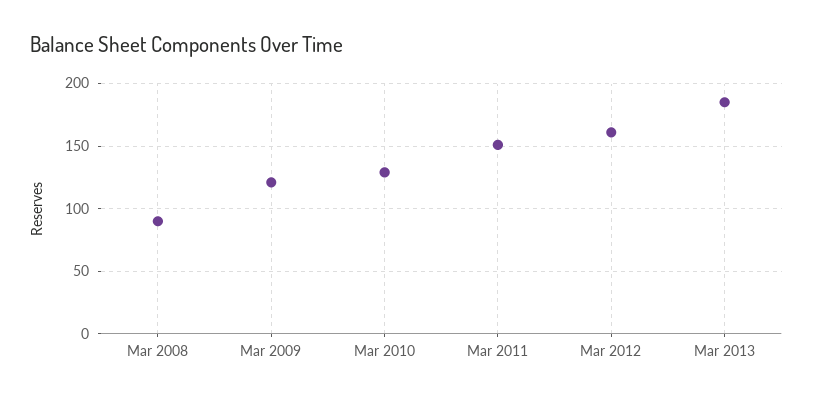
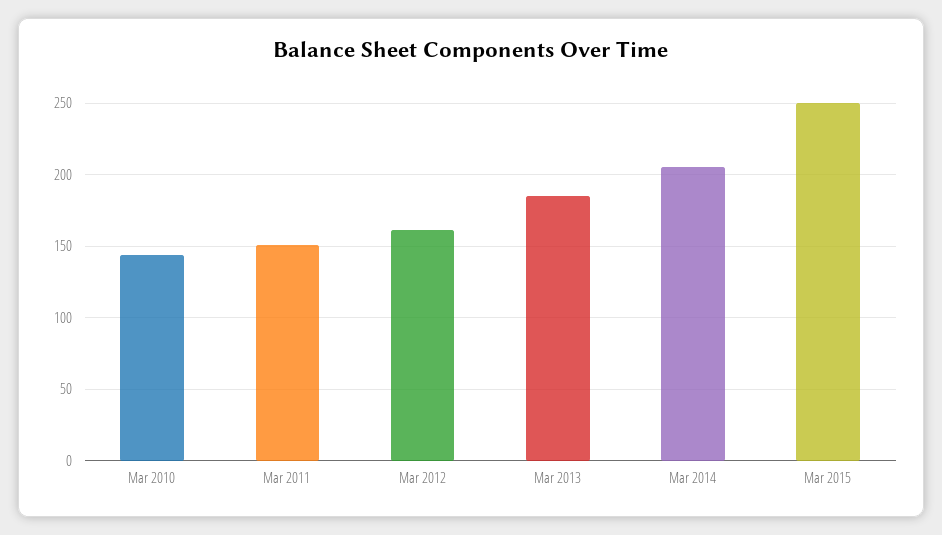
Mar 2008: 90 -> none
Mar 2009: 120 -> none
Mar 2010: 130 -> 145
Mar 2014: none -> 205
Mar 2015: none -> 250

